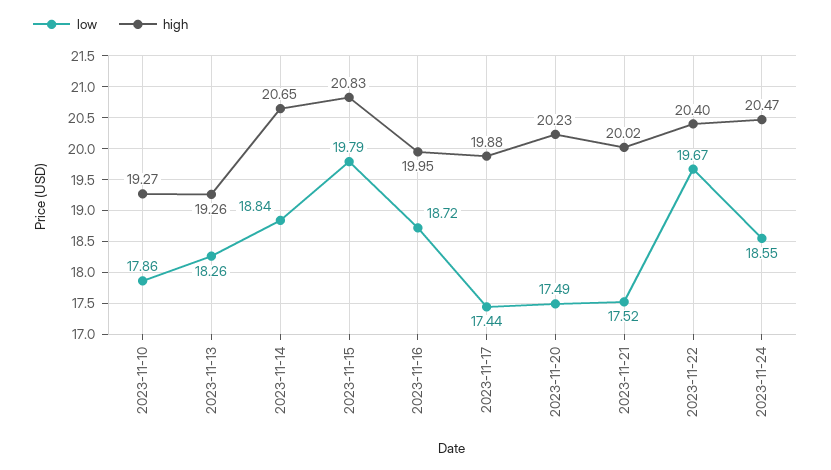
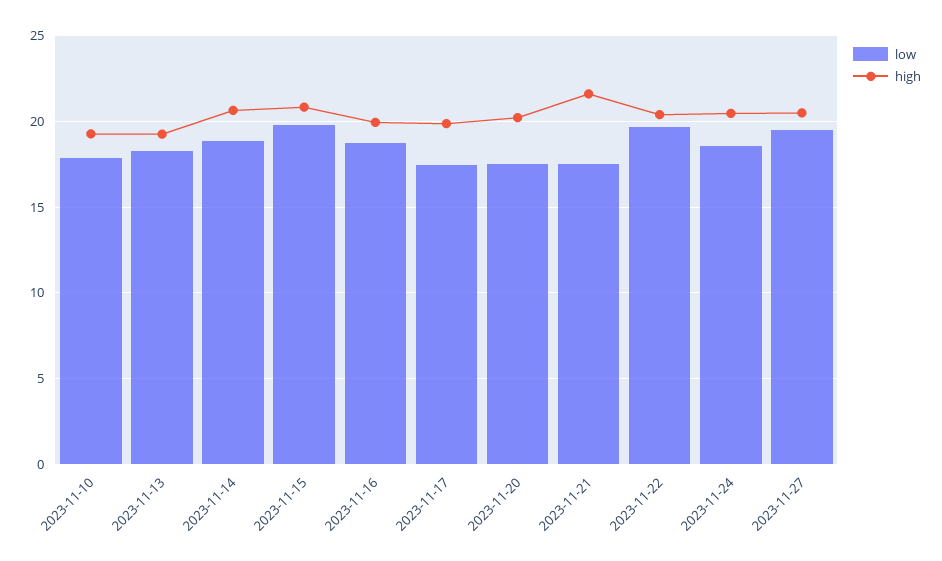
high, 2023-11-21: 20.02 -> 21.5
low, 2023-11-27: none -> 19.5
high, 2023-11-27: none -> 20.5

